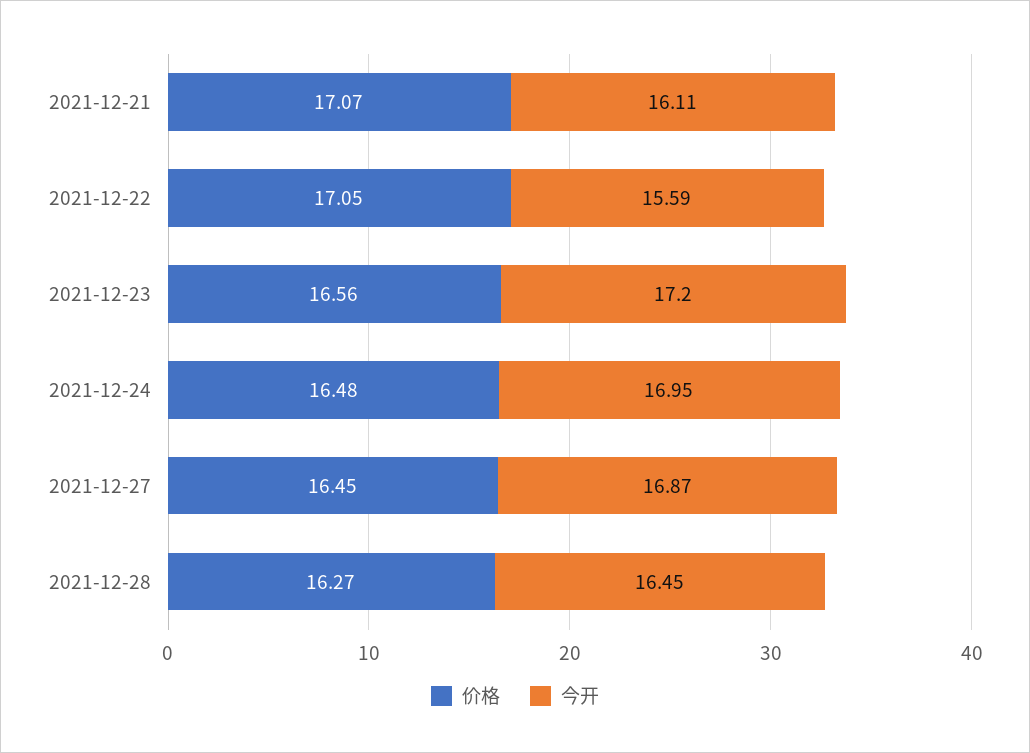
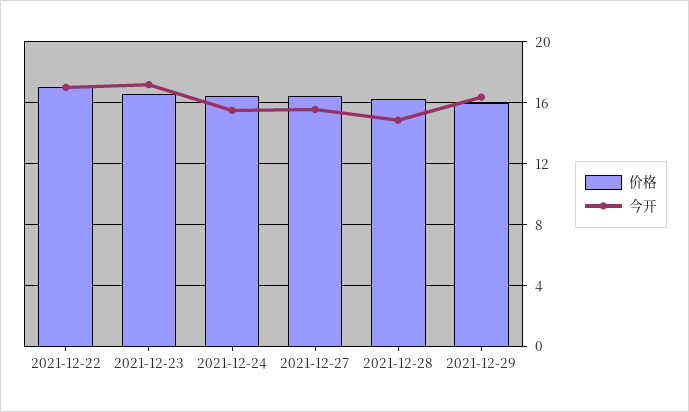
价格, 2021-12-21: 17.07 -> none
今开, 2021-12-21: 16.11 -> none
今开, 2021-12-22: 15.59 -> 17
今开, 2021-12-24: 16.95 -> 15.5
今开, 2021-12-27: 16.87 -> 15.5
今开, 2021-12-28: 16.45 -> 15
价格, 2021-12-29: none -> 16
今开, 2021-12-29: none -> 16.5

